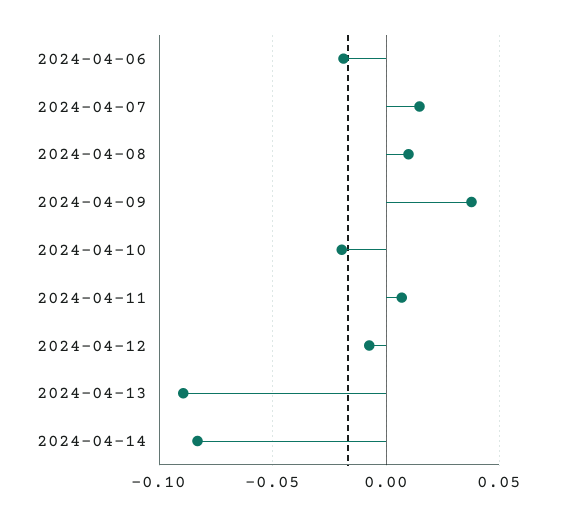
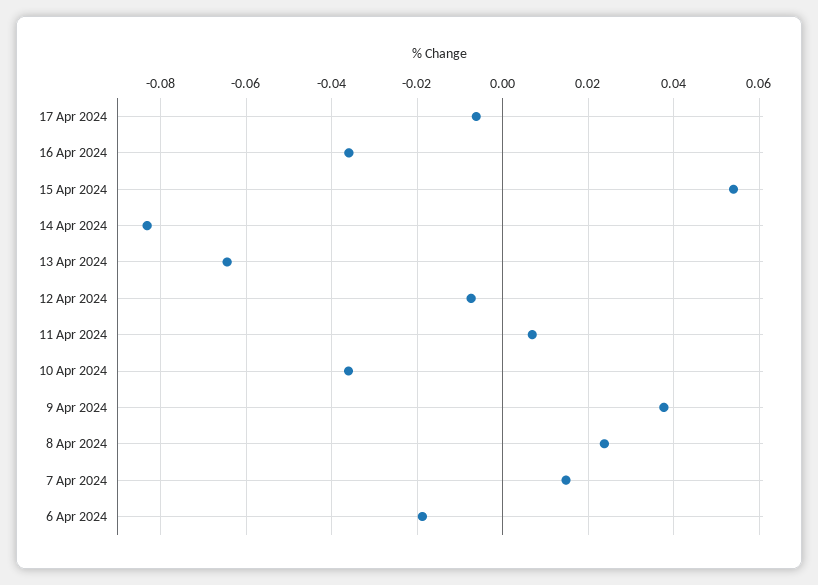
2024-04-08: 0.01 -> 0.024
2024-04-10: -0.02 -> -0.036
2024-04-13: -0.09 -> -0.064
17 Apr 2024: none -> -0.006
16 Apr 2024: none -> -0.036
15 Apr 2024: none -> 0.054

